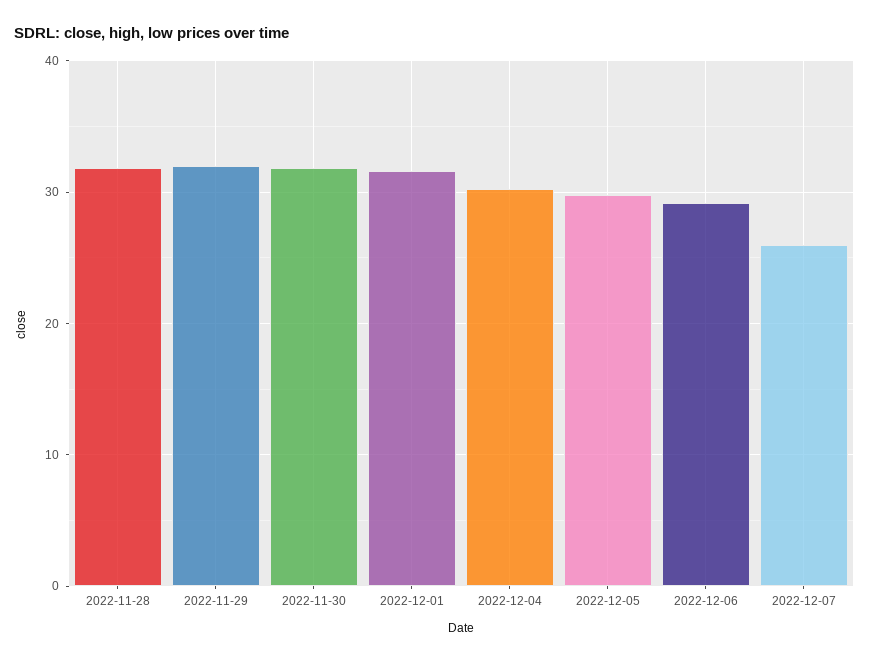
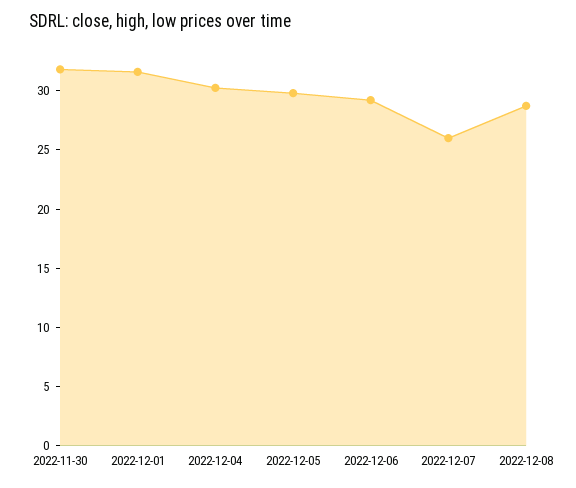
2022-11-28: 32 -> none
2022-11-29: 32 -> none
2022-12-08: none -> 29

